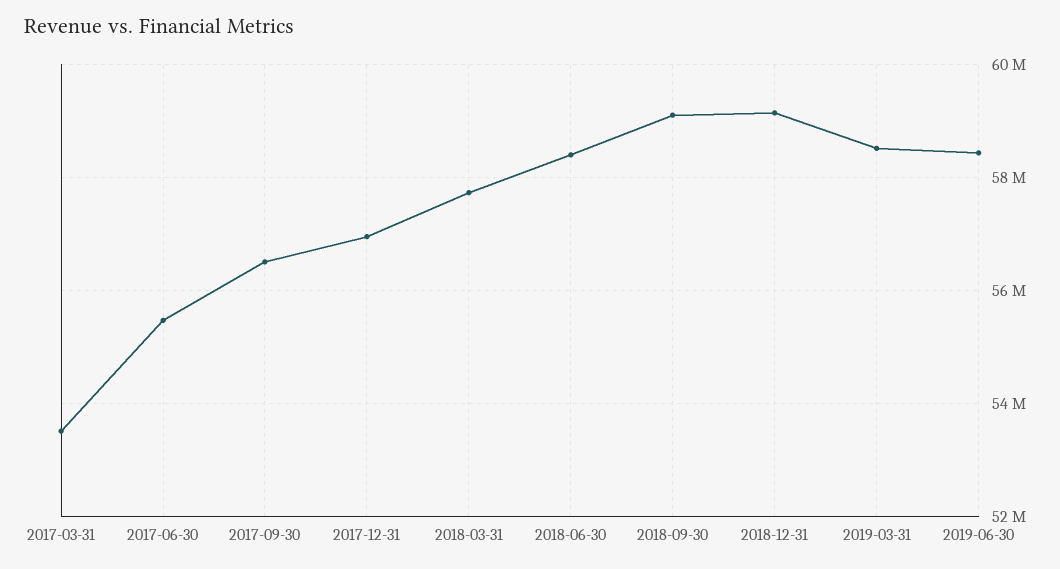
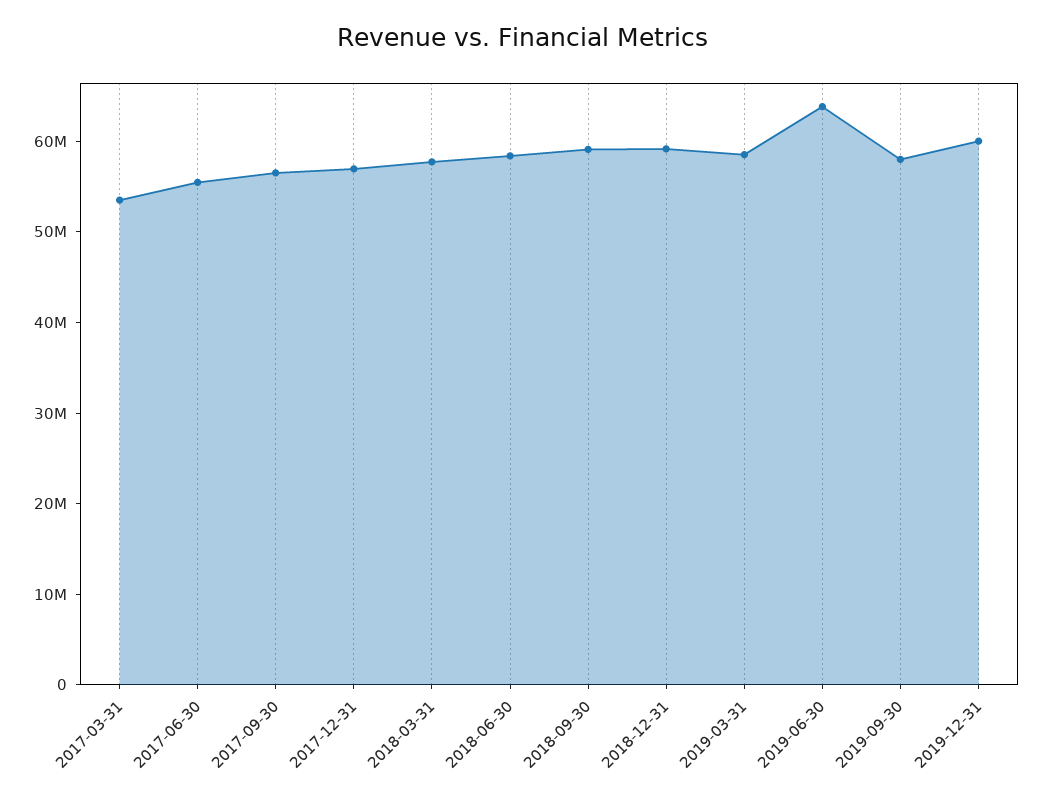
2019-06-30: 58400000 -> 64000000
2019-09-30: none -> 58000000
2019-12-31: none -> 60000000

